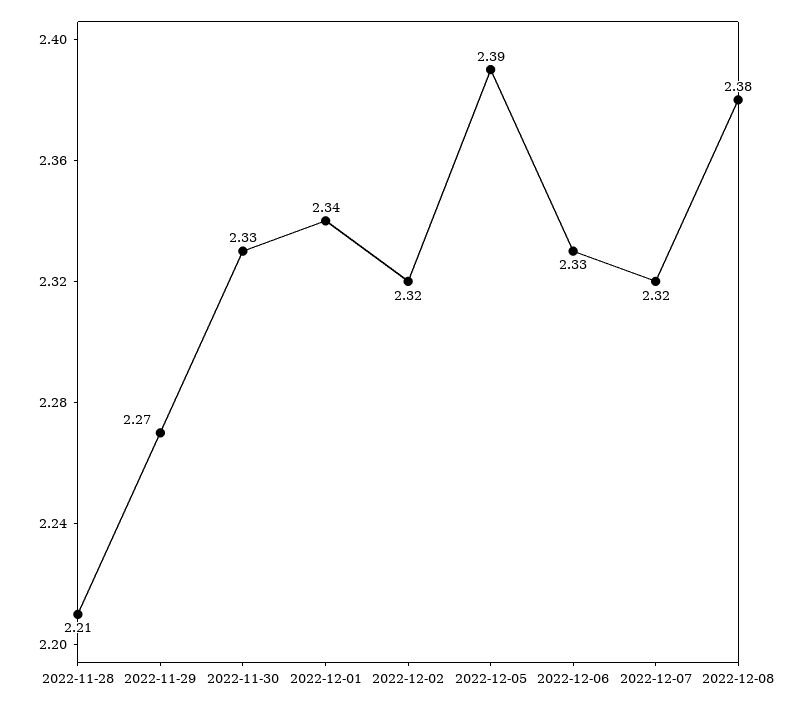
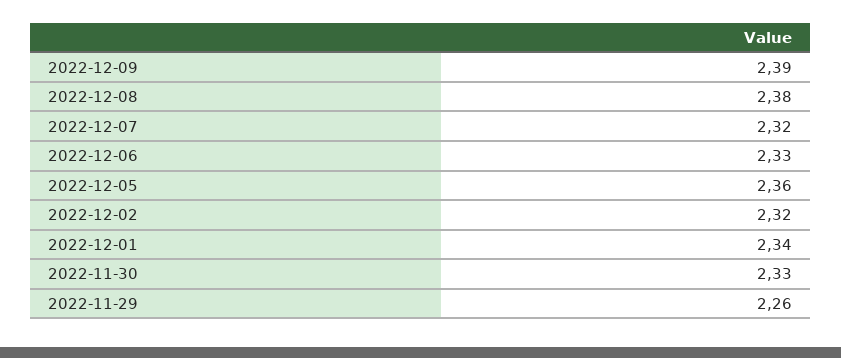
2022-11-28: 2.21 -> none
2022-11-29: 2.27 -> 2.26
2022-12-05: 2.39 -> 2.36
2022-12-09: none -> 2.39

